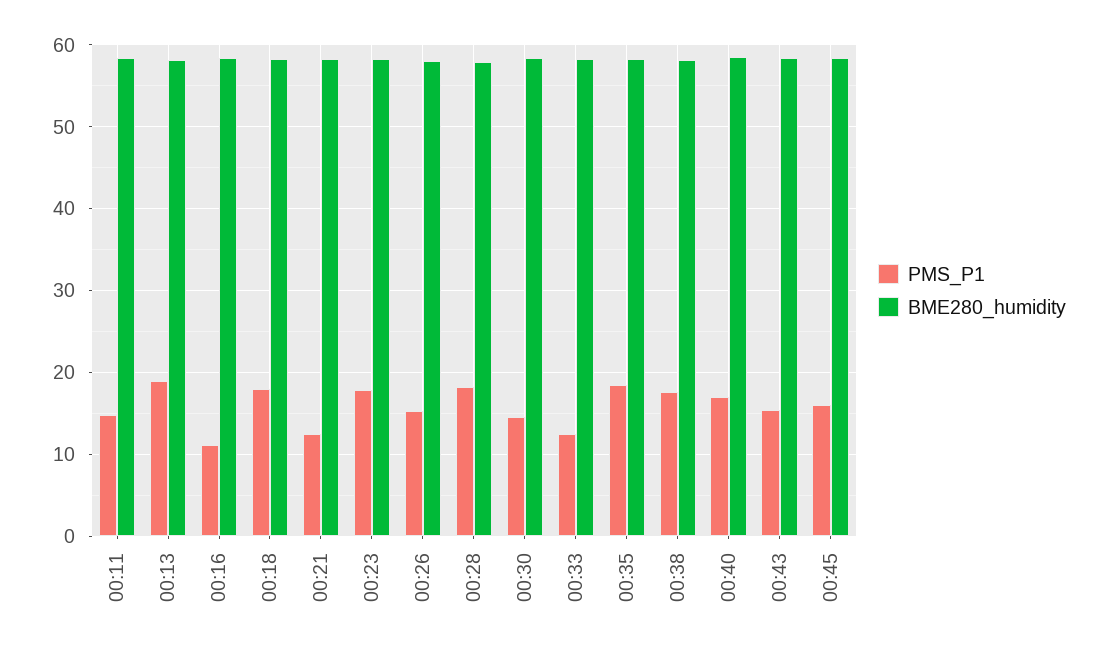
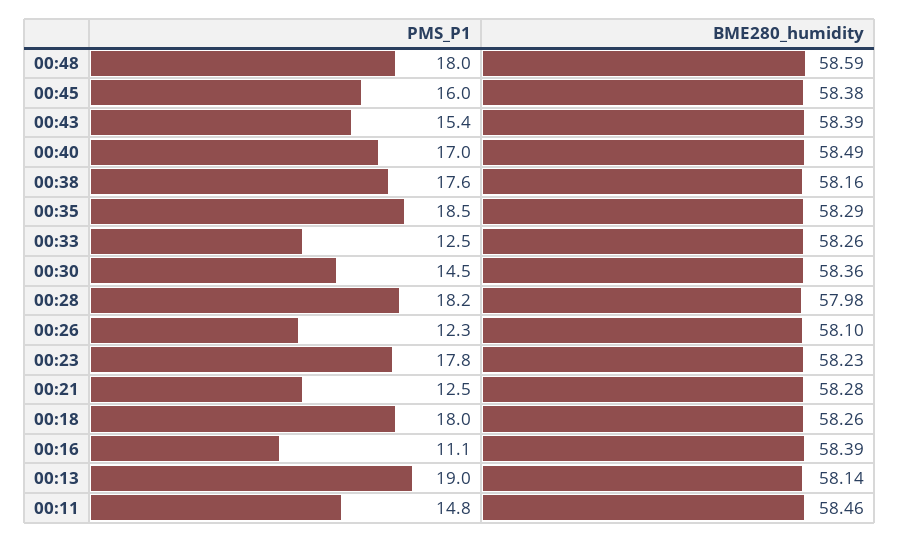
PMS_P1, 00:26: 15 -> 12.3
PMS_P1, 00:48: none -> 18
BME280_humidity, 00:48: none -> 58.59

